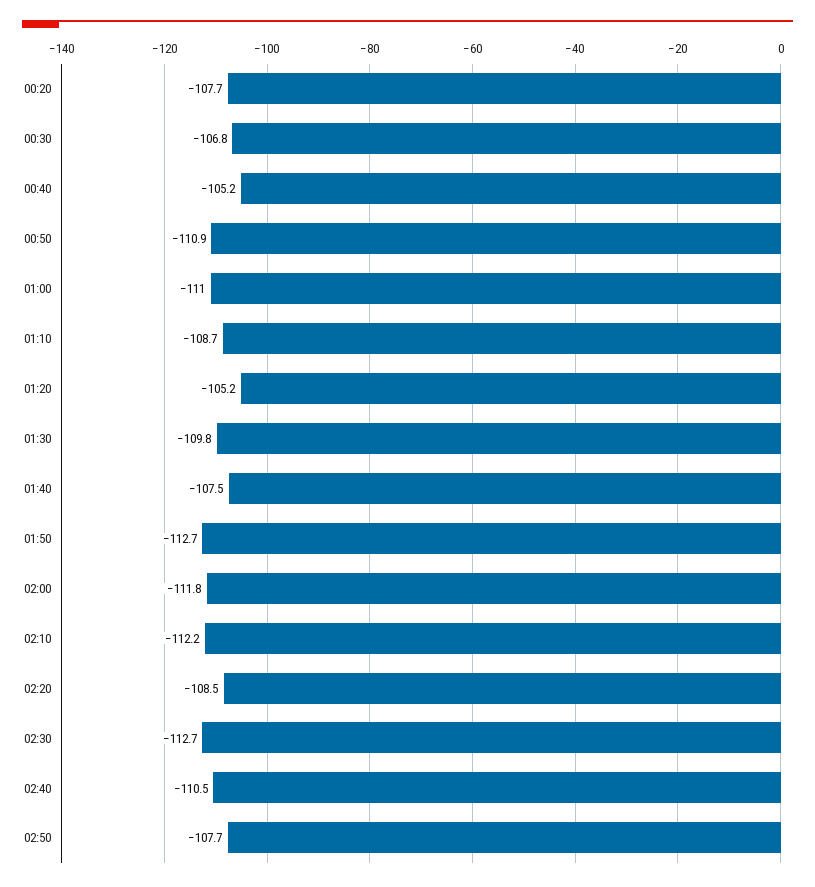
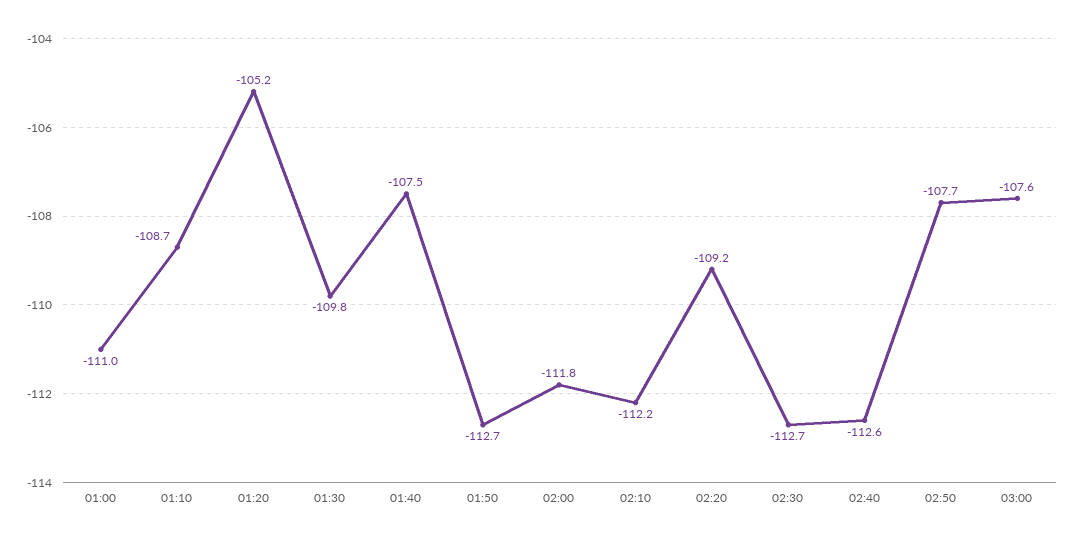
00:20: -107.7 -> none
00:30: -106.8 -> none
00:40: -105.2 -> none
00:50: -110.9 -> none
02:20: -108.5 -> -109.2
02:40: -110.5 -> -112.6
03:00: none -> -107.6

